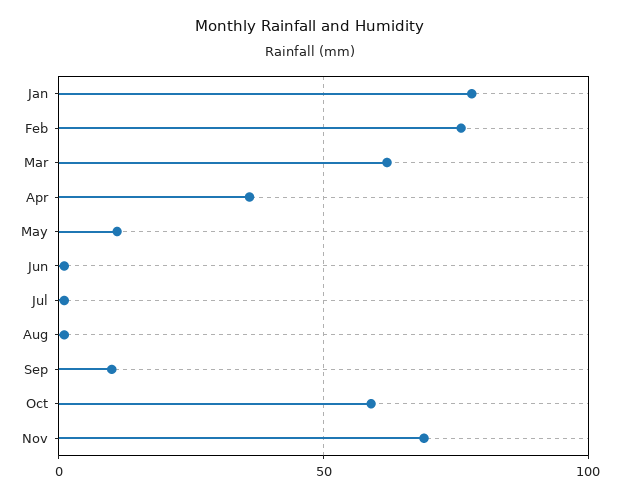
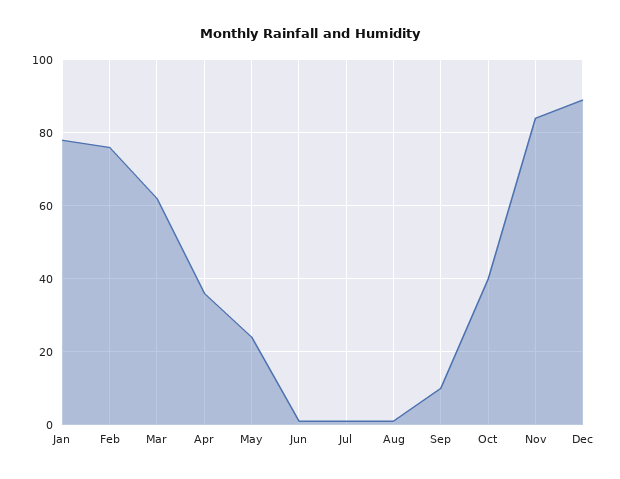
May: 10 -> 25
Oct: 60 -> 40
Nov: 70 -> 85
Dec: none -> 90

